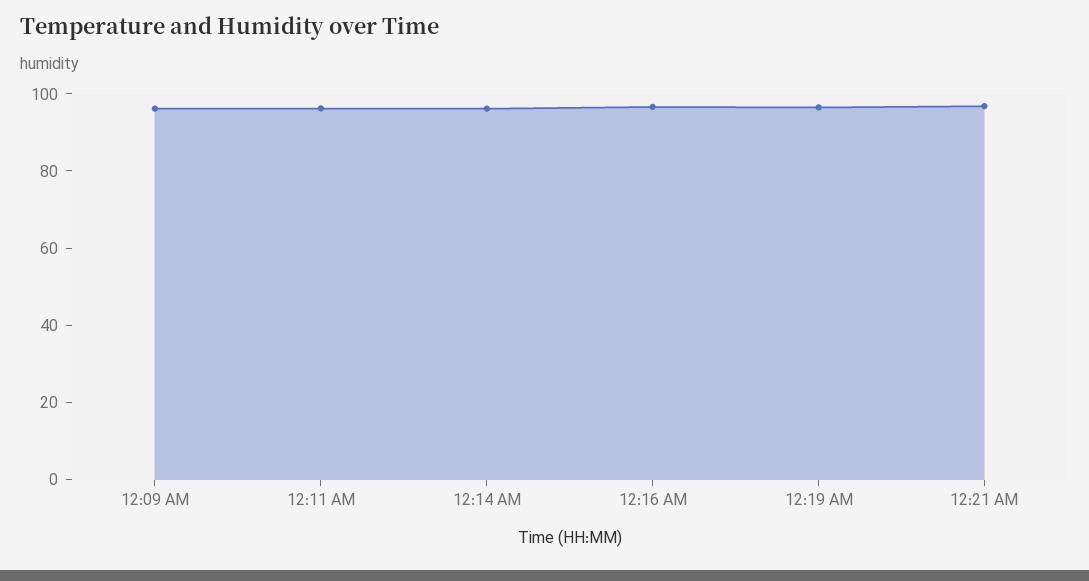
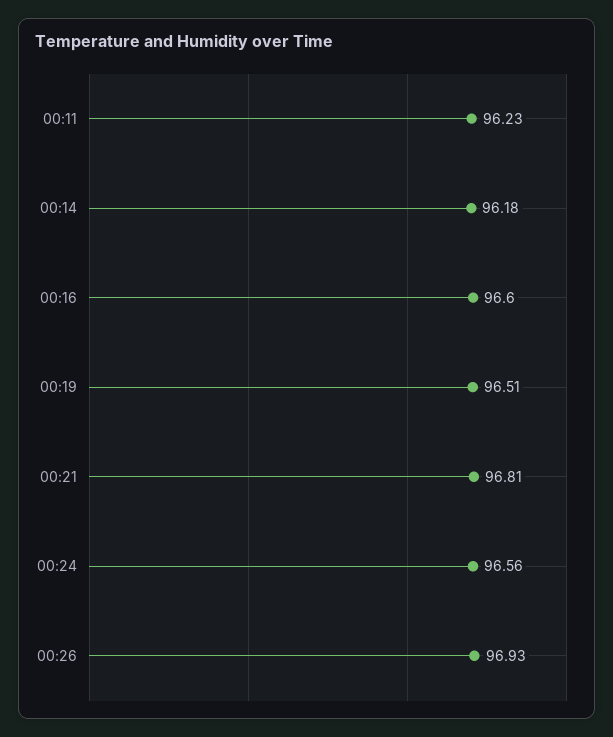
12:09 AM: 95 -> none
00:24: none -> 96.56
00:26: none -> 96.93

